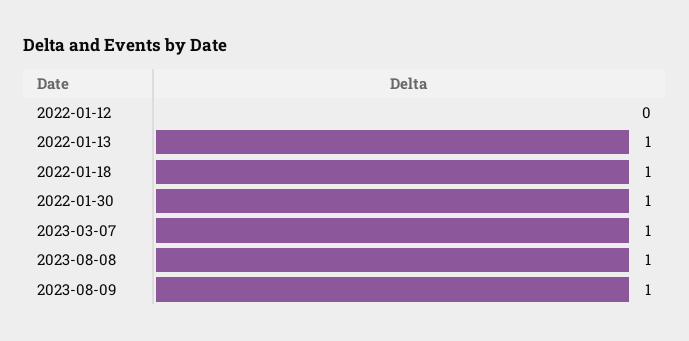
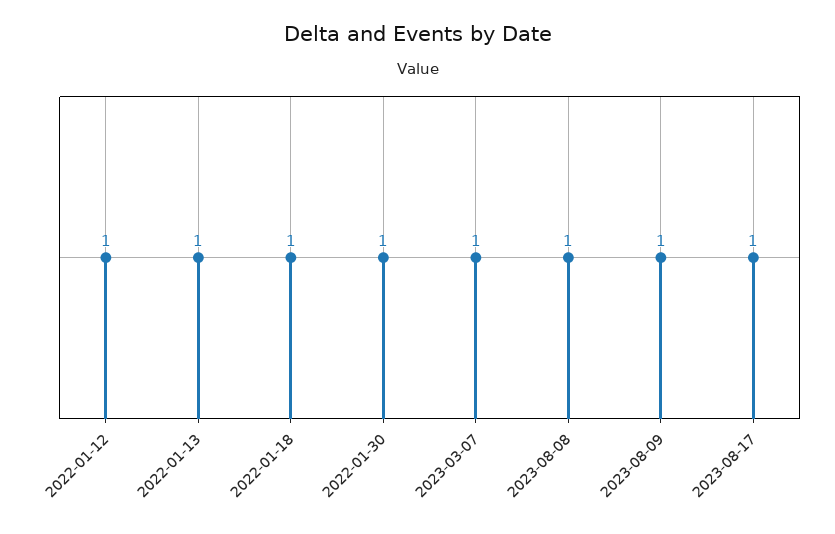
2022-01-12: 0 -> 1
2023-08-17: none -> 1

